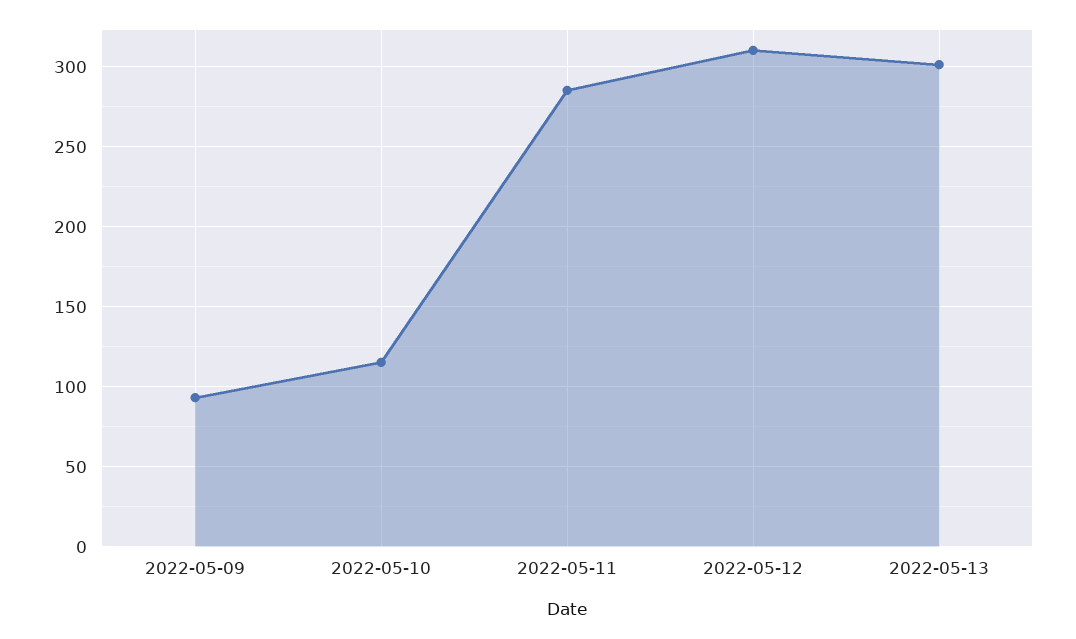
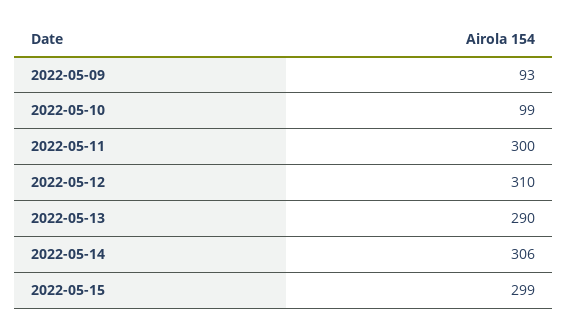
2022-05-10: 115 -> 99
2022-05-11: 285 -> 300
2022-05-13: 300 -> 290
2022-05-14: none -> 306
2022-05-15: none -> 299

